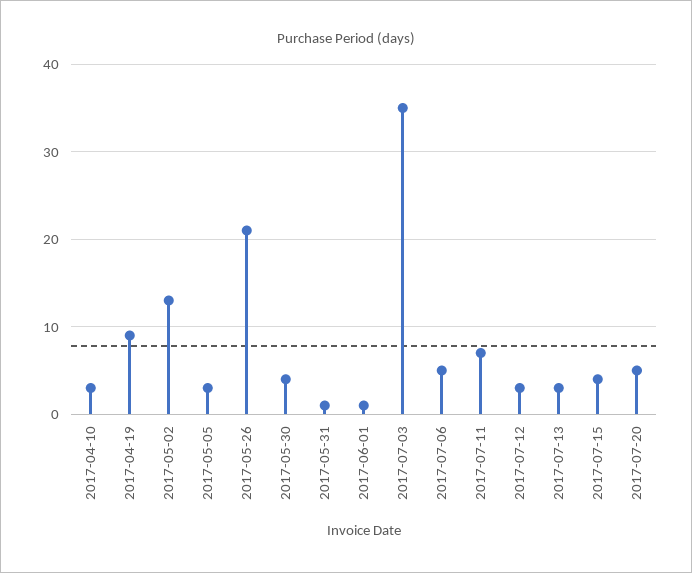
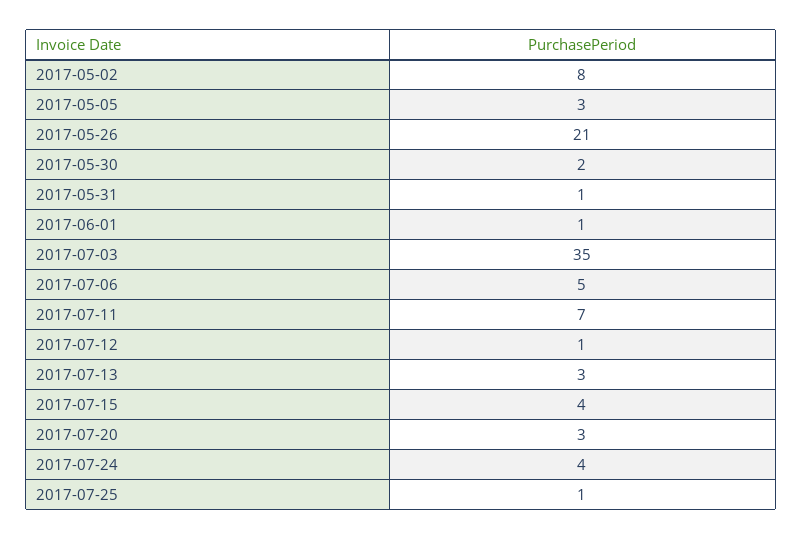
2017-04-10: 3 -> none
2017-04-19: 9 -> none
2017-05-02: 13 -> 8
2017-05-30: 4 -> 2
2017-07-12: 3 -> 1
2017-07-20: 5 -> 3
2017-07-24: none -> 4
2017-07-25: none -> 1

